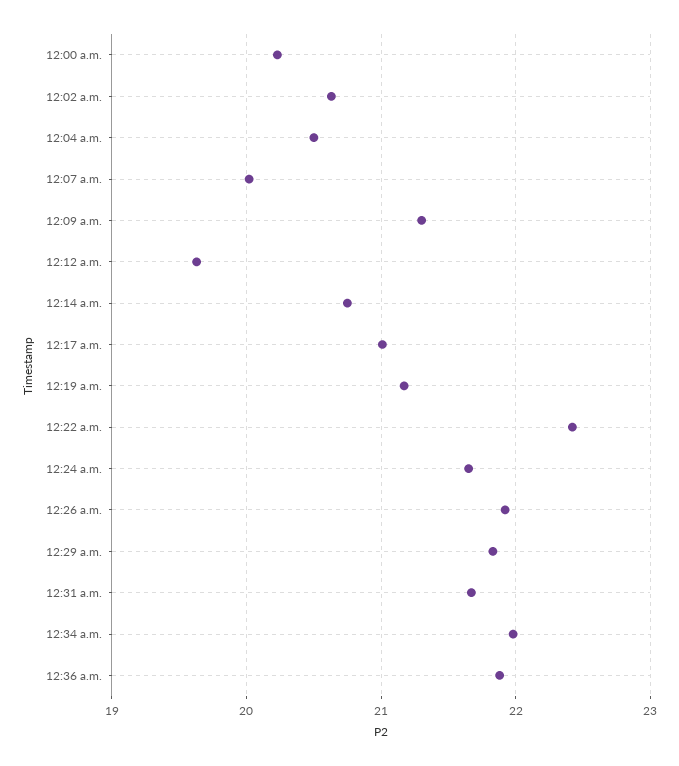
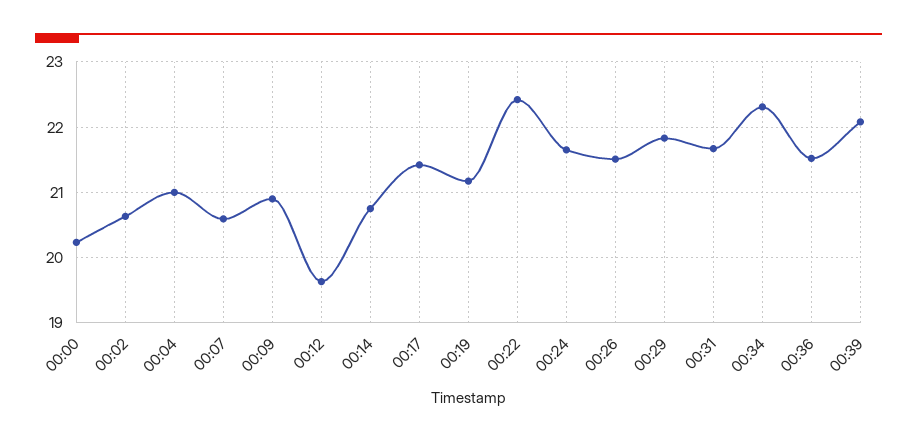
12:04 a.m.: 20.5 -> 21
12:07 a.m.: 20 -> 20.6
12:09 a.m.: 21.3 -> 20.9
12:17 a.m.: 21 -> 21.4
12:26 a.m.: 21.9 -> 21.5
12:34 a.m.: 22 -> 22.3
12:36 a.m.: 21.9 -> 21.5
00:39: none -> 22.1

